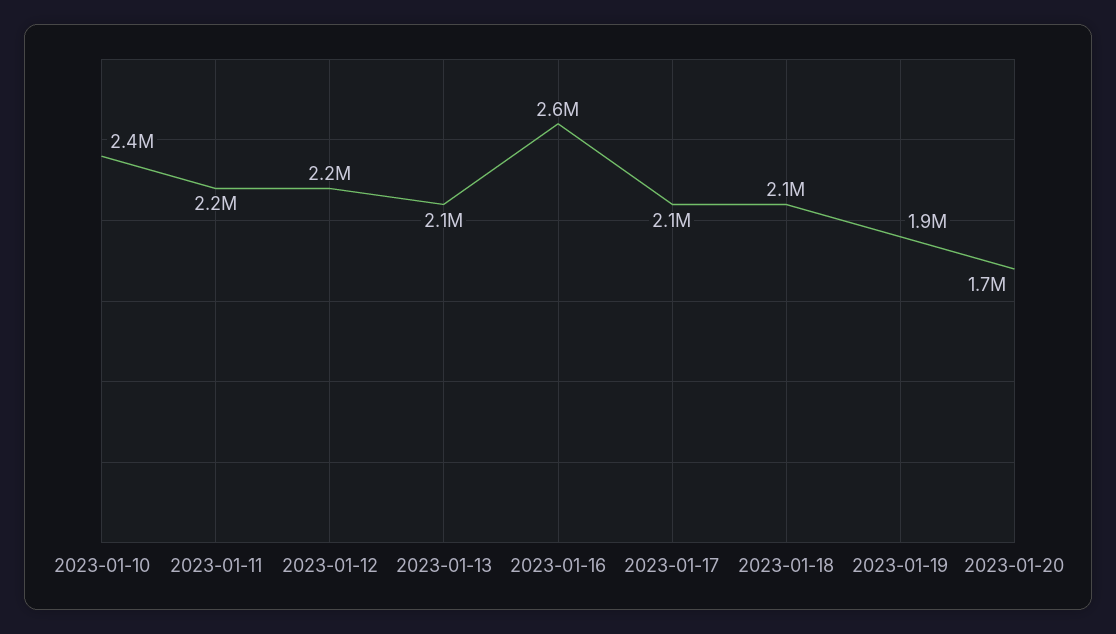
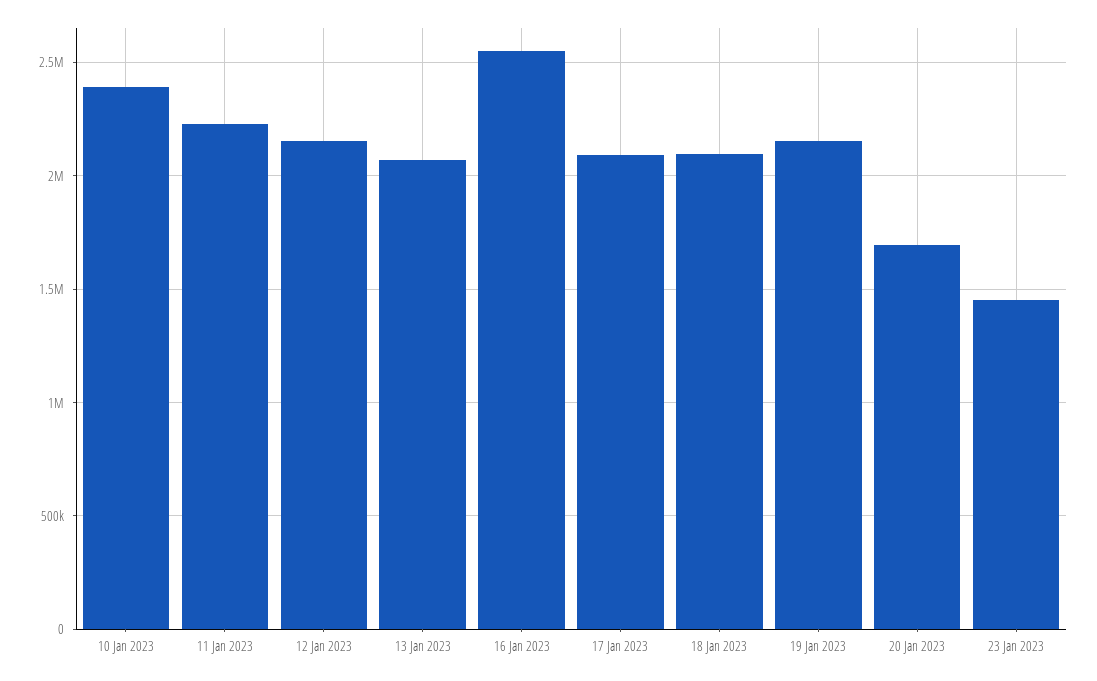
2023-01-19: 1900000 -> 2150000
23 Jan 2023: none -> 1450000

